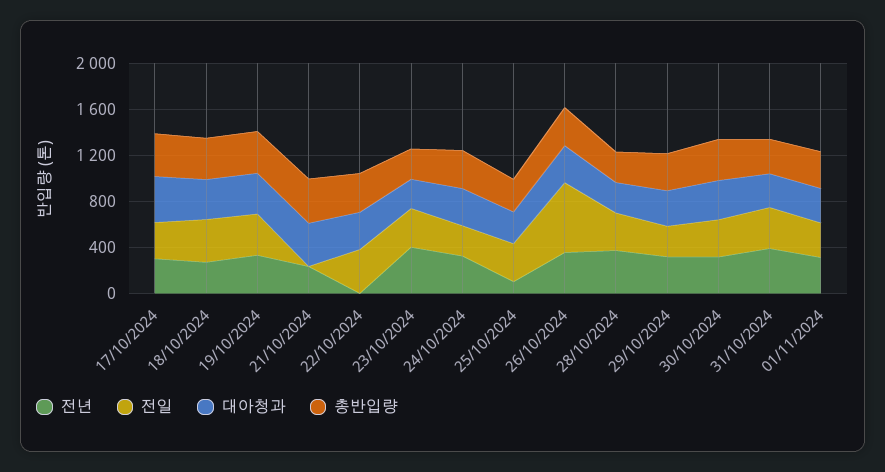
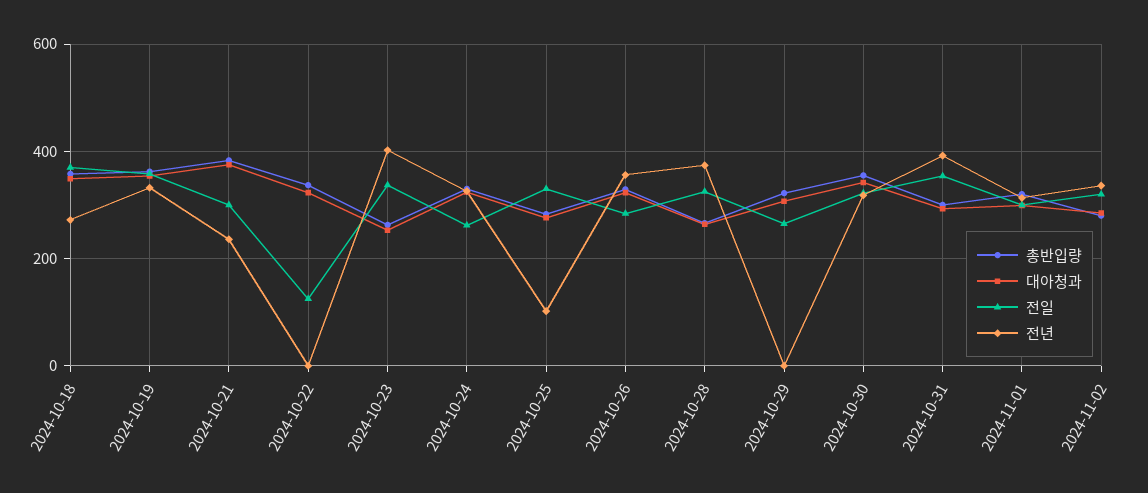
전년, 17/10/2024: 300 -> none
전일, 17/10/2024: 300 -> none
대아청과, 17/10/2024: 400 -> none
총반입량, 17/10/2024: 400 -> none
전일, 21/10/2024: 0 -> 300
전일, 22/10/2024: 400 -> 120
전일, 26/10/2024: 600 -> 280
전년, 29/10/2024: 300 -> 0
총반입량, 2024-11-02: none -> 280
대아청과, 2024-11-02: none -> 280
전일, 2024-11-02: none -> 320
전년, 2024-11-02: none -> 340

